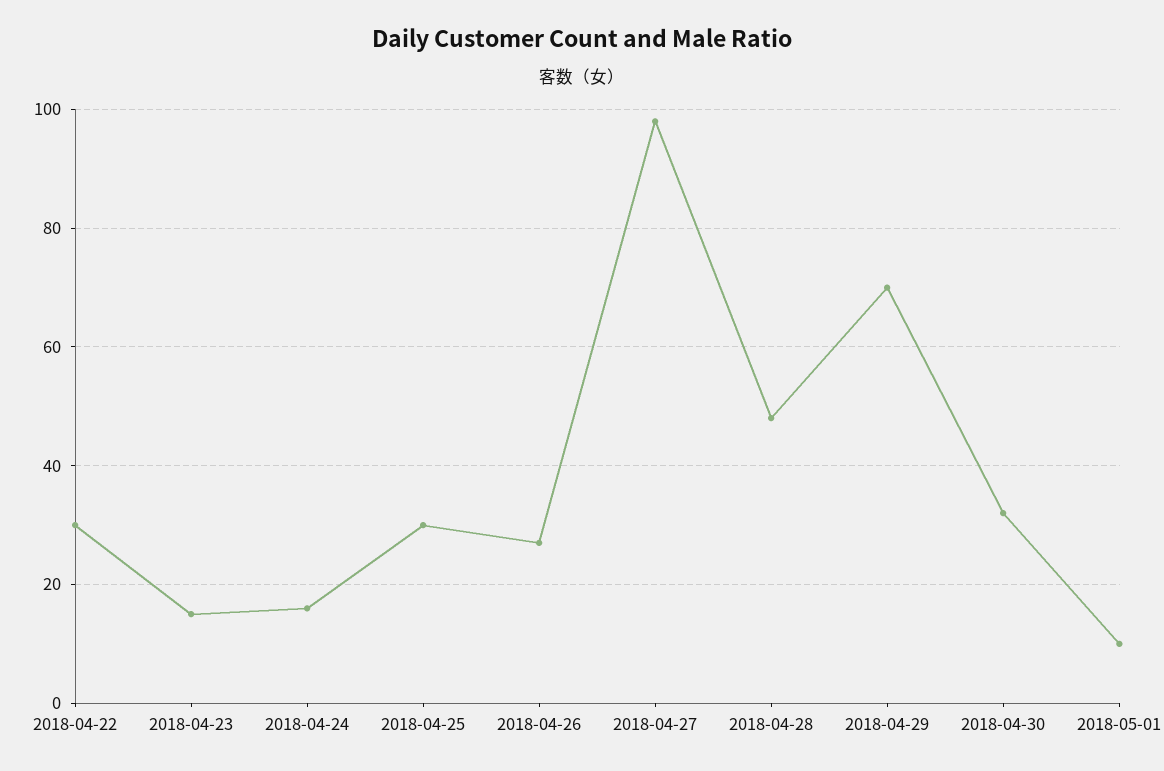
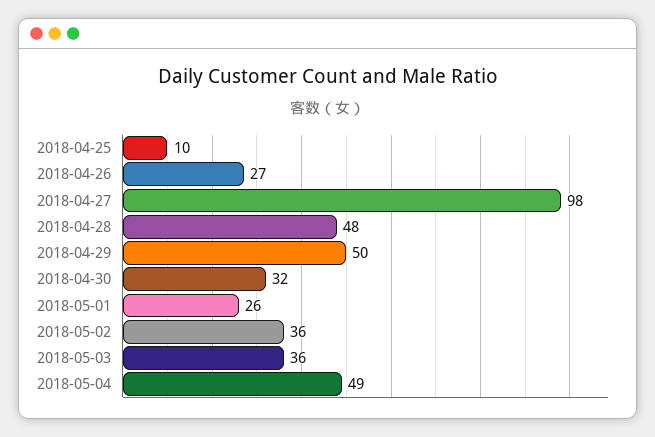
2018-04-22: 30 -> none
2018-04-23: 15 -> none
2018-04-24: 15 -> none
2018-04-25: 30 -> 10
2018-04-29: 70 -> 50
2018-05-01: 10 -> 26
2018-05-02: none -> 36
2018-05-03: none -> 36
2018-05-04: none -> 49

